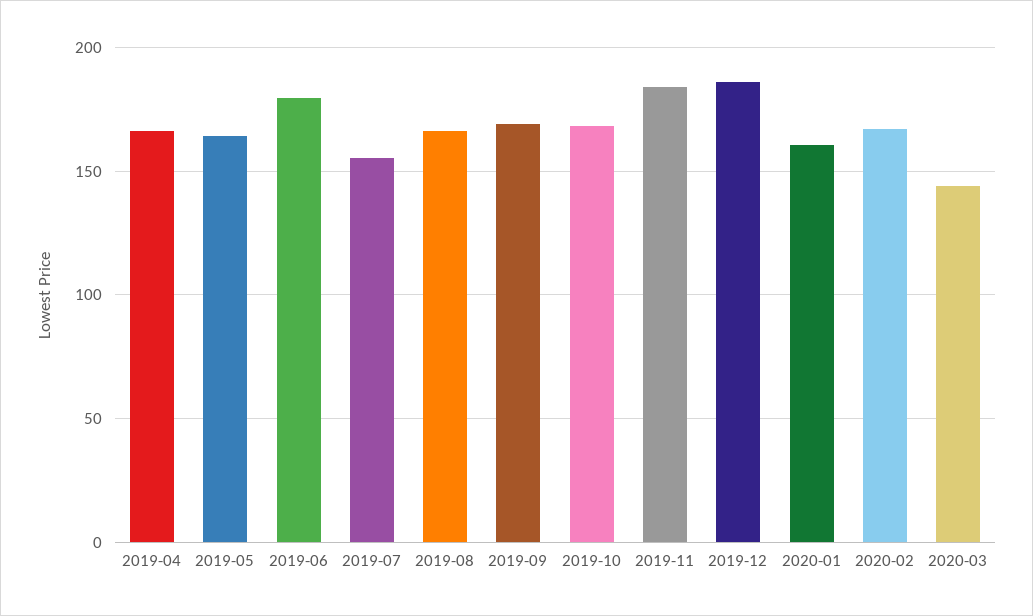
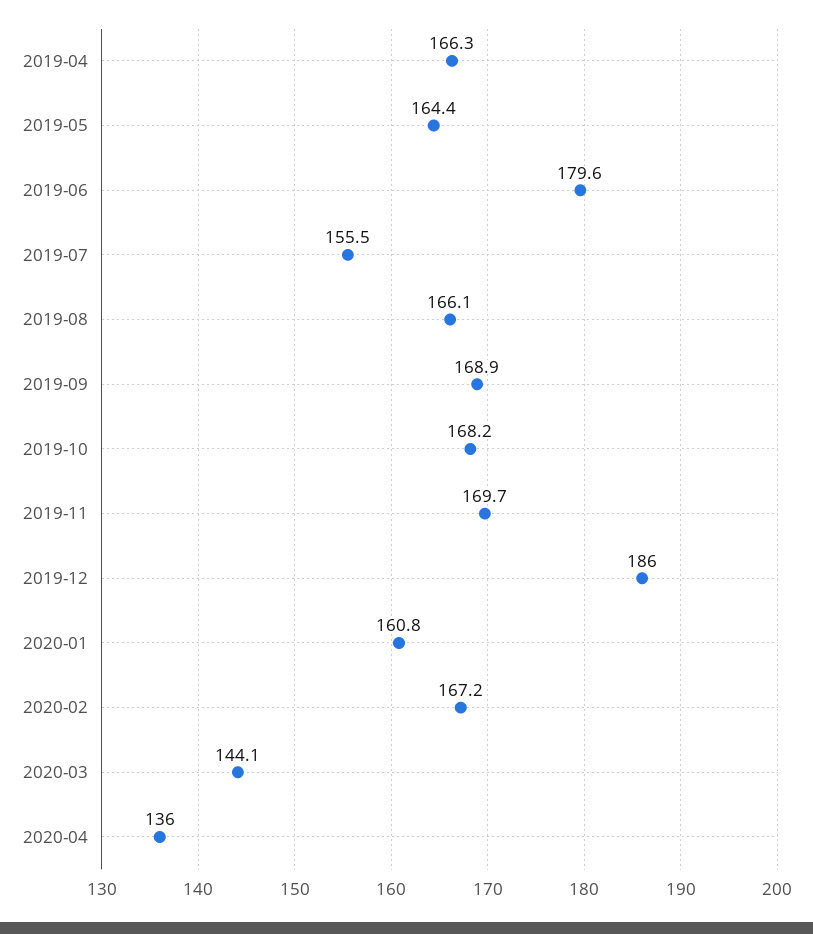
2019-11: 185 -> 169.7
2020-04: none -> 136

